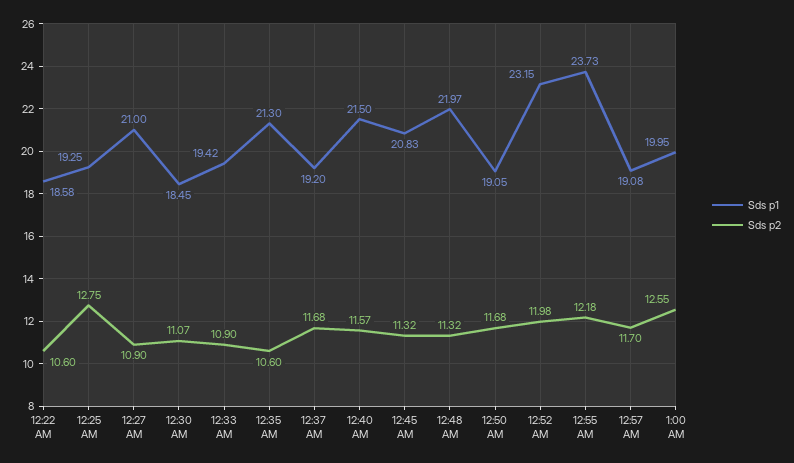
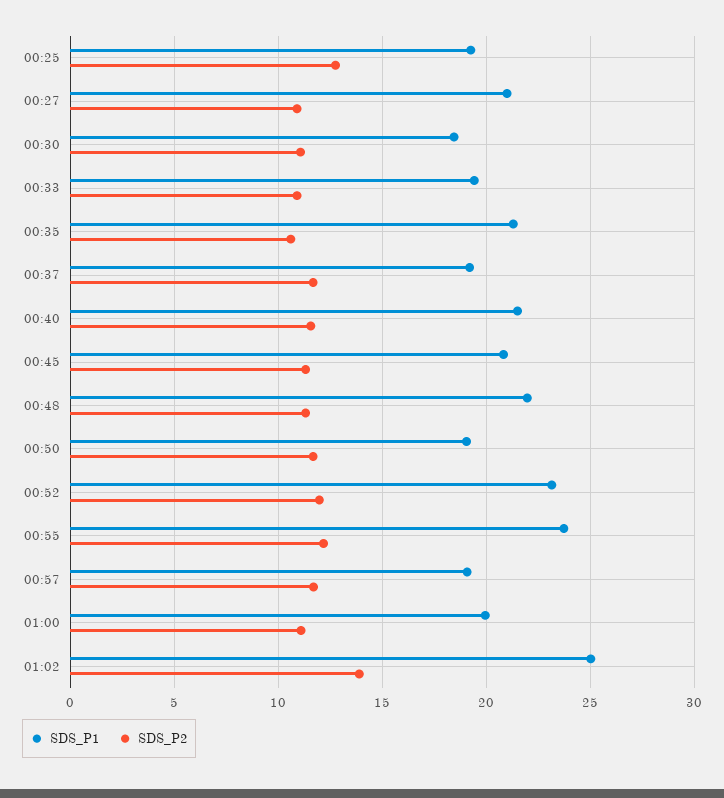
Sds p1, 12:22 AM: 18.58 -> none
Sds p2, 12:22 AM: 10.6 -> none
Sds p2, 1:00 AM: 12.55 -> 11
Sds p1, 01:02: none -> 25
Sds p2, 01:02: none -> 14

